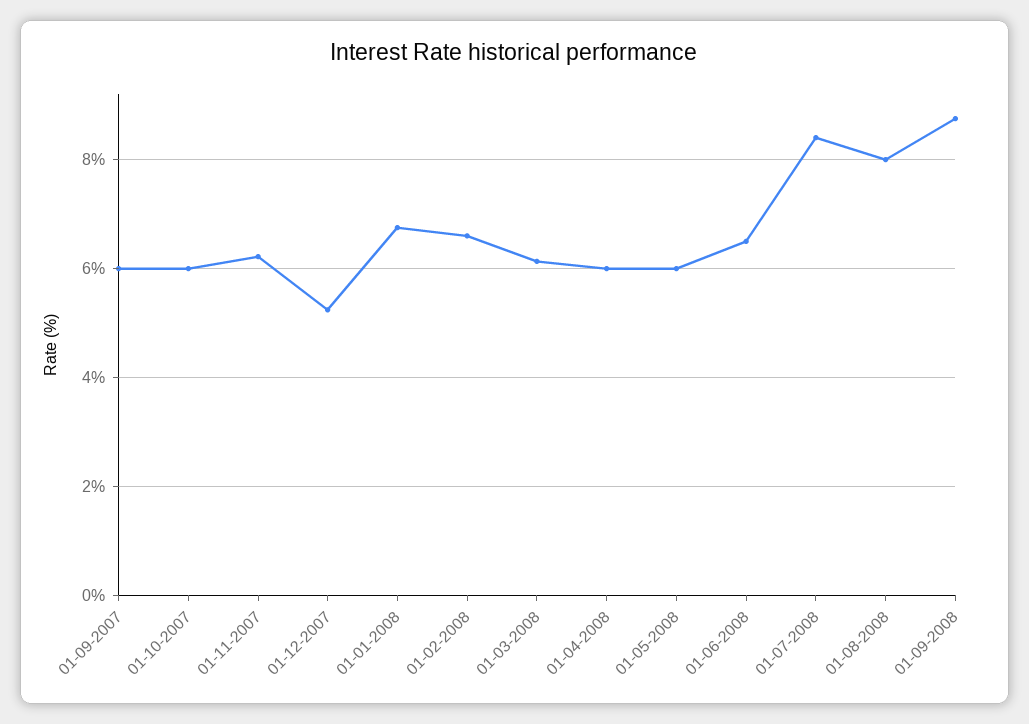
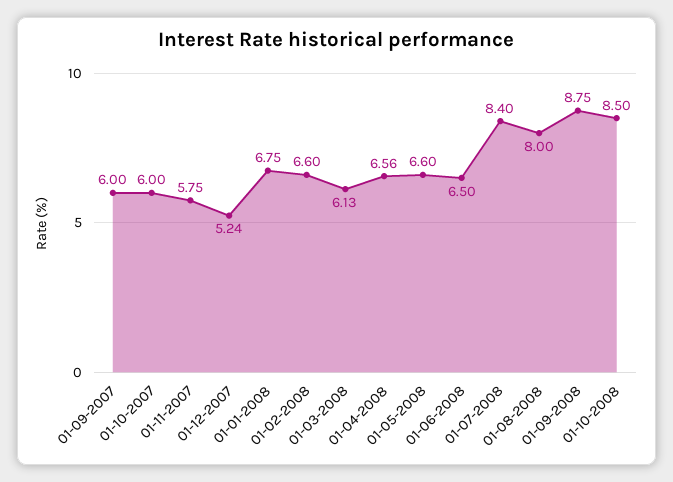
01-11-2007: 6.2 -> 5.75
01-04-2008: 6 -> 6.56
01-05-2008: 6 -> 6.6
01-10-2008: none -> 8.5

